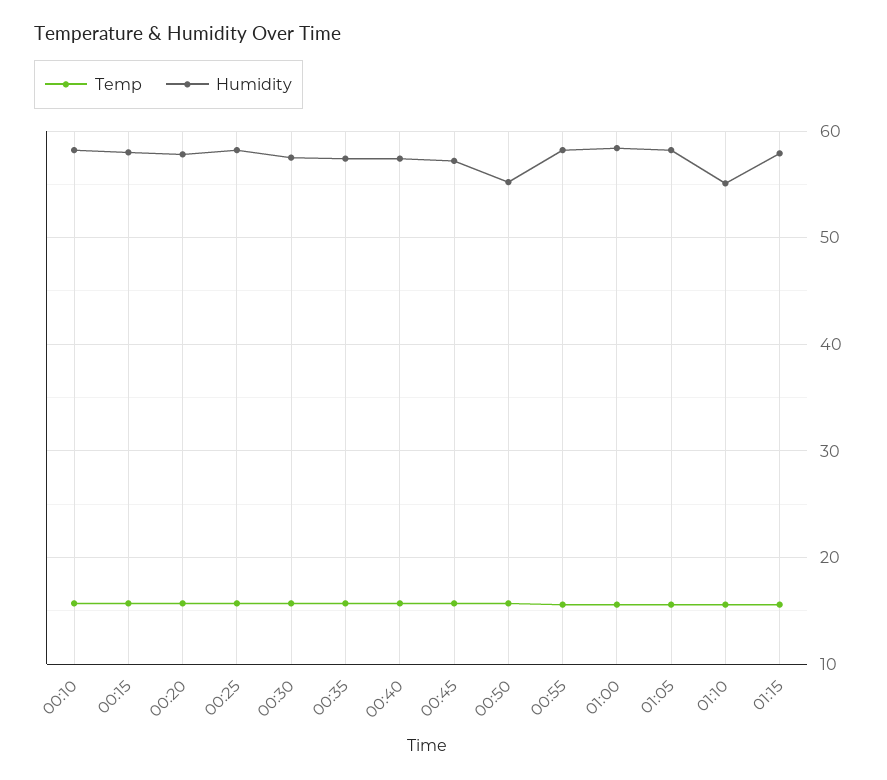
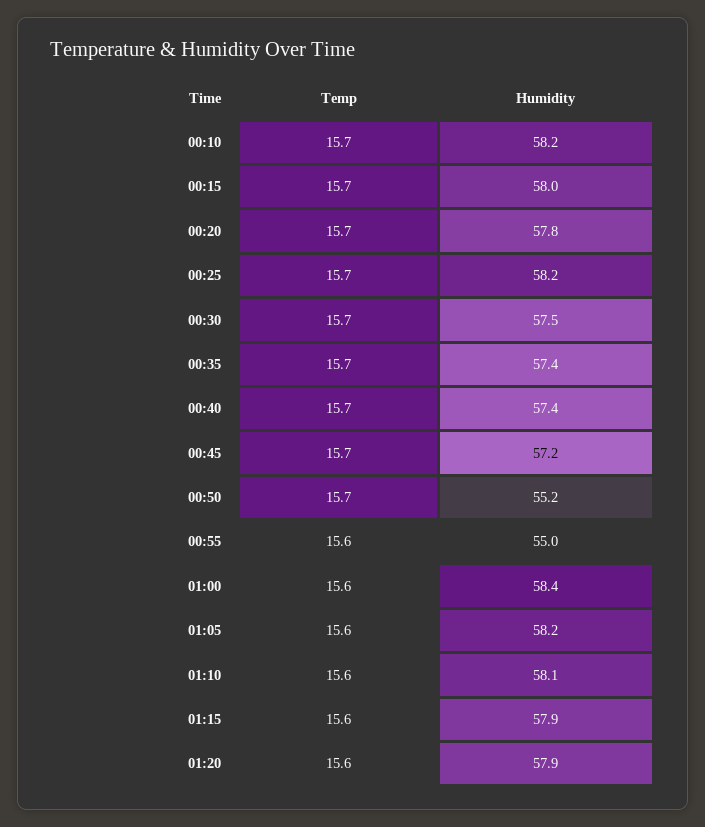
Humidity, 00:55: 58 -> 55
Humidity, 01:10: 55 -> 58.1
Temp, 01:20: none -> 15.6
Humidity, 01:20: none -> 57.9

